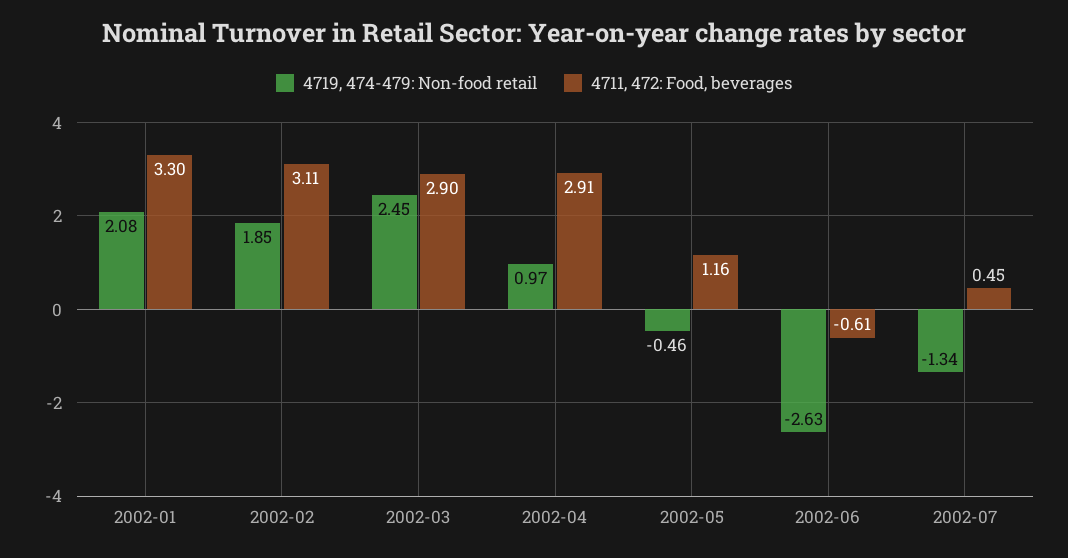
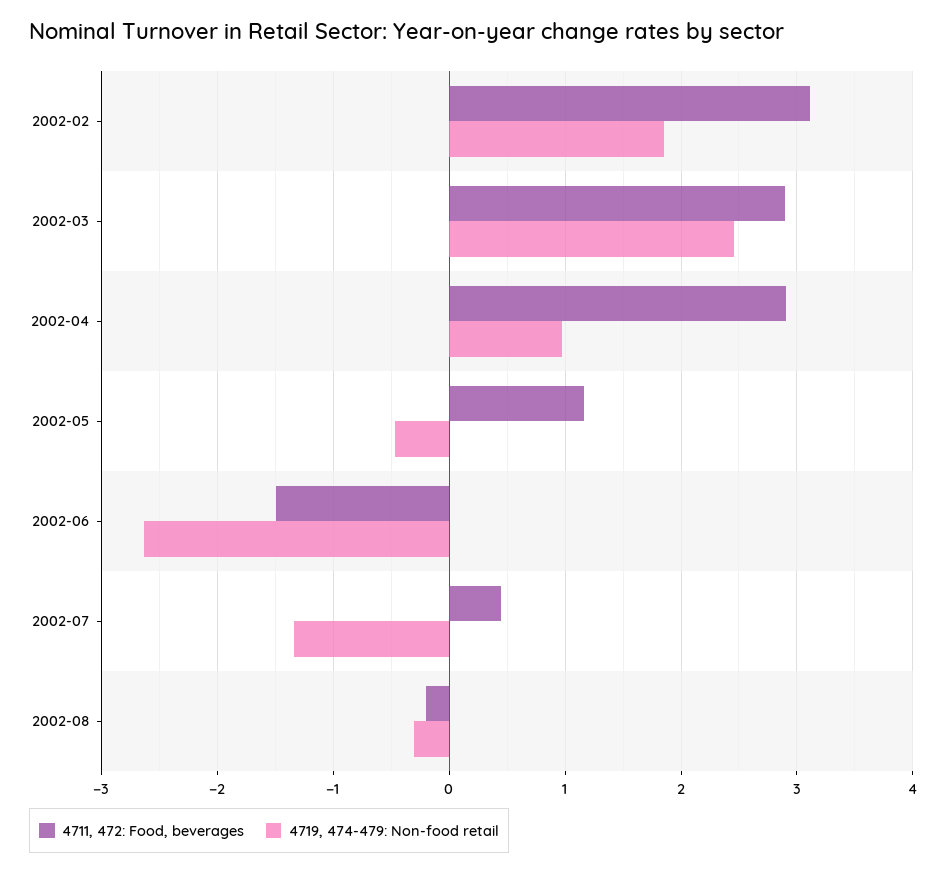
4719, 474-479: Non-food retail, 2002-01: 2.08 -> none
4711, 472: Food, beverages, 2002-01: 3.3 -> none
4711, 472: Food, beverages, 2002-06: -0.61 -> -1.5
4711, 472: Food, beverages, 2002-08: none -> -0.2
4719, 474-479: Non-food retail, 2002-08: none -> -0.3

